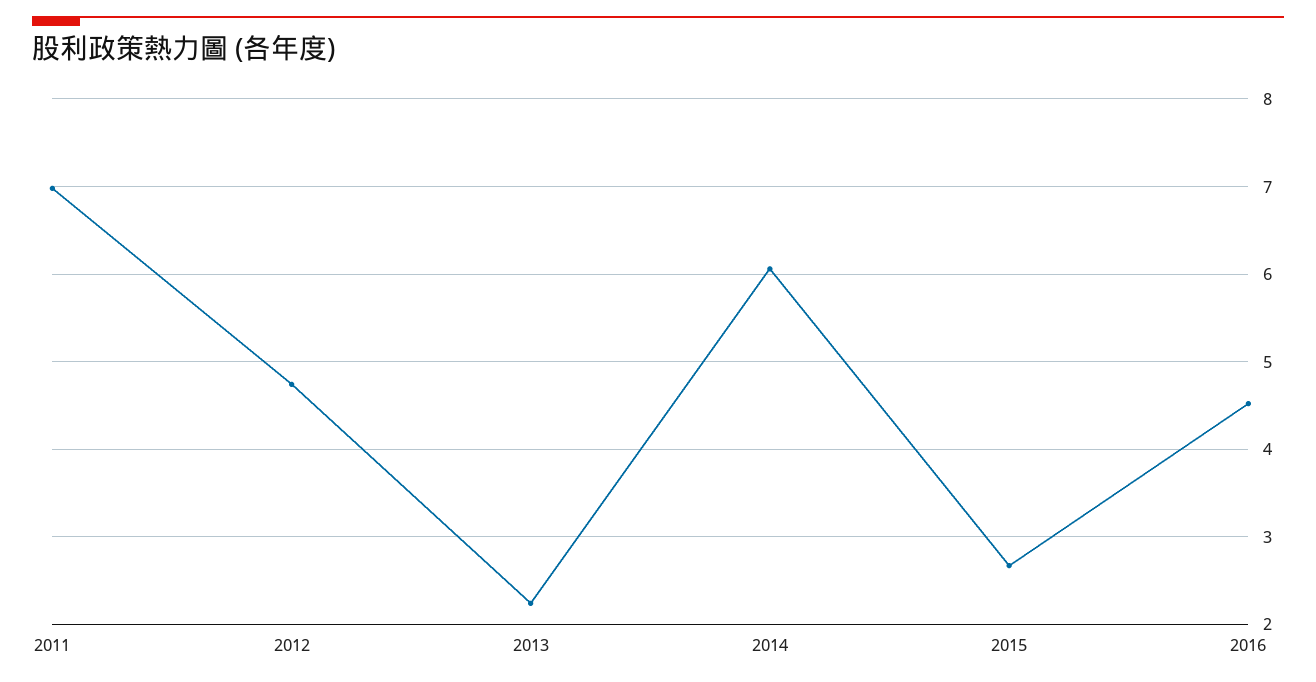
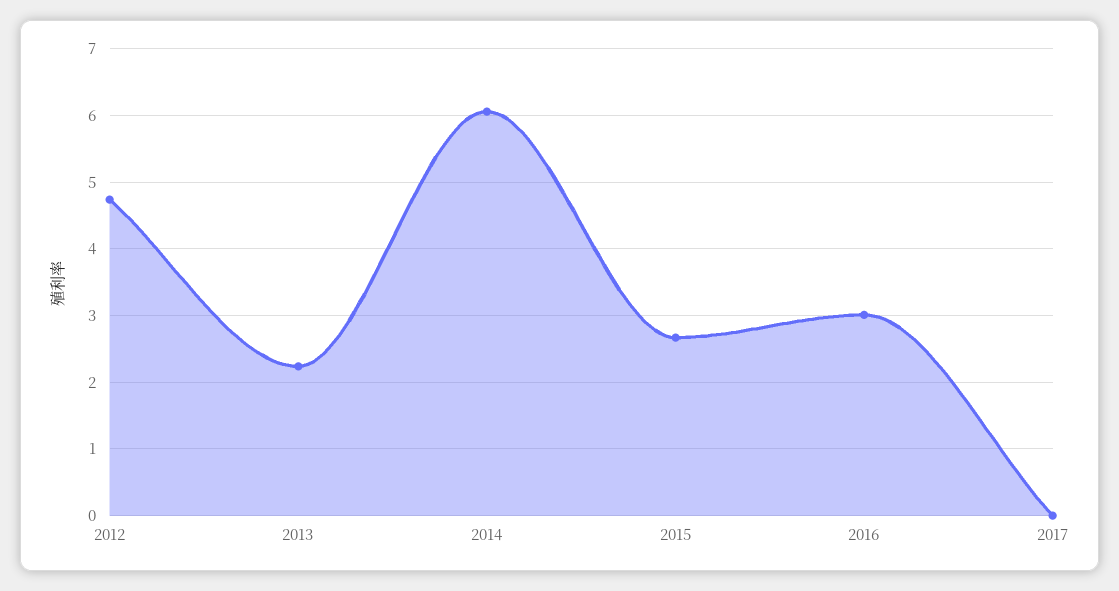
2011: 7 -> none
2016: 4.5 -> 3
2017: none -> 0

